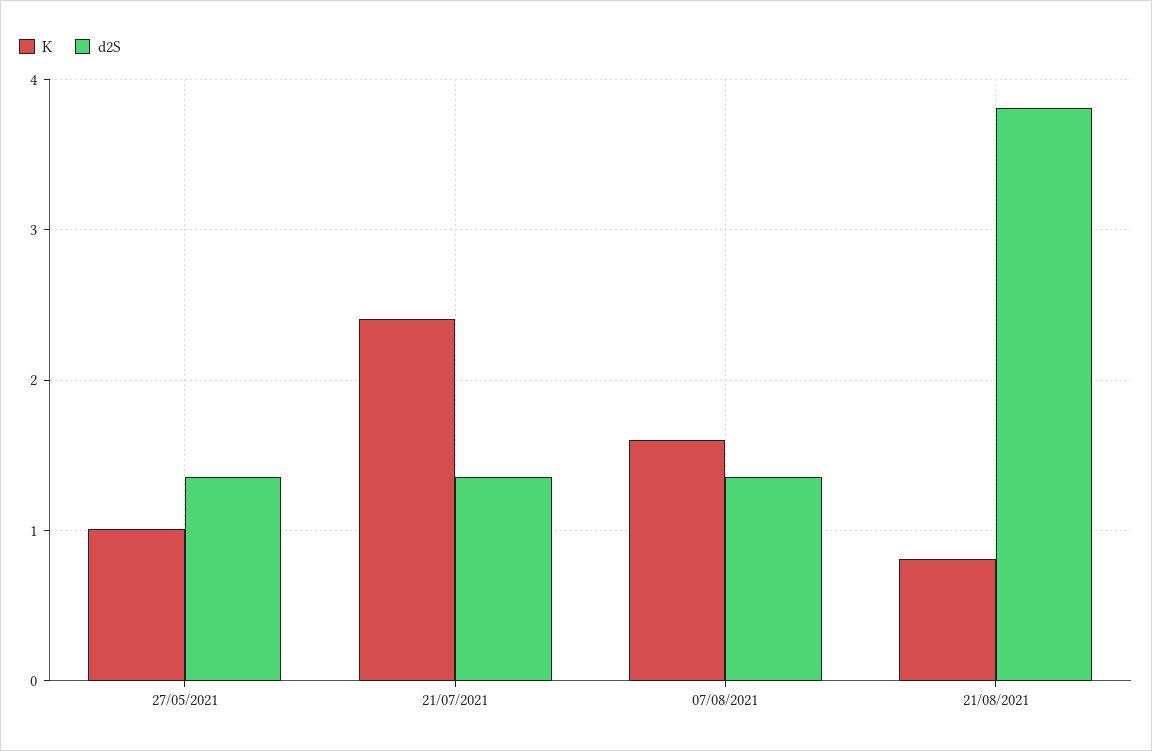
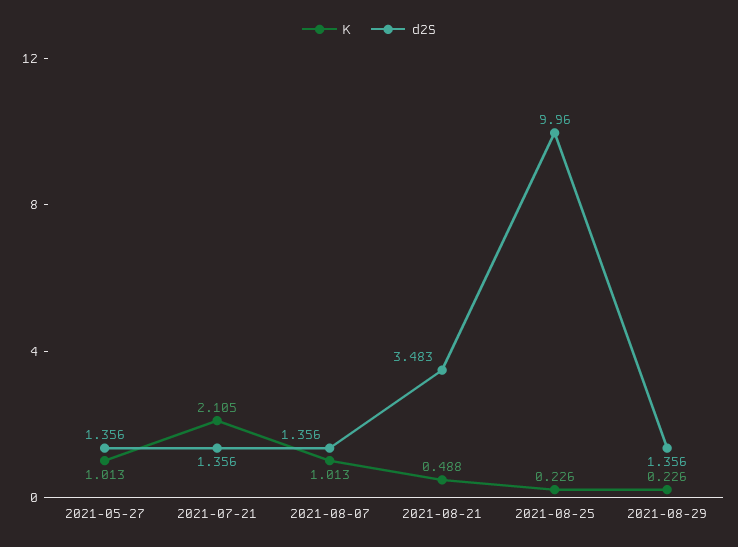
K, 21/07/2021: 2.4 -> 2.105
K, 07/08/2021: 1.6 -> 1.013
K, 21/08/2021: 0.8 -> 0.488
d2S, 21/08/2021: 3.8 -> 3.483
K, 2021-08-25: none -> 0.226
d2S, 2021-08-25: none -> 9.96
K, 2021-08-29: none -> 0.226
d2S, 2021-08-29: none -> 1.356

